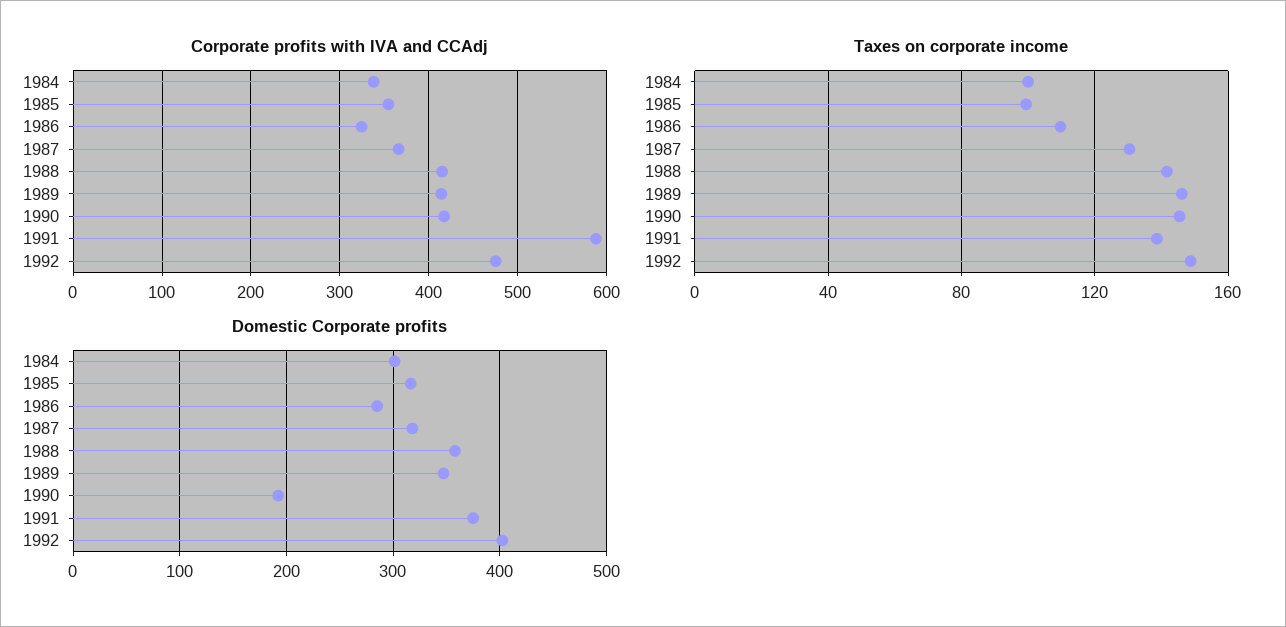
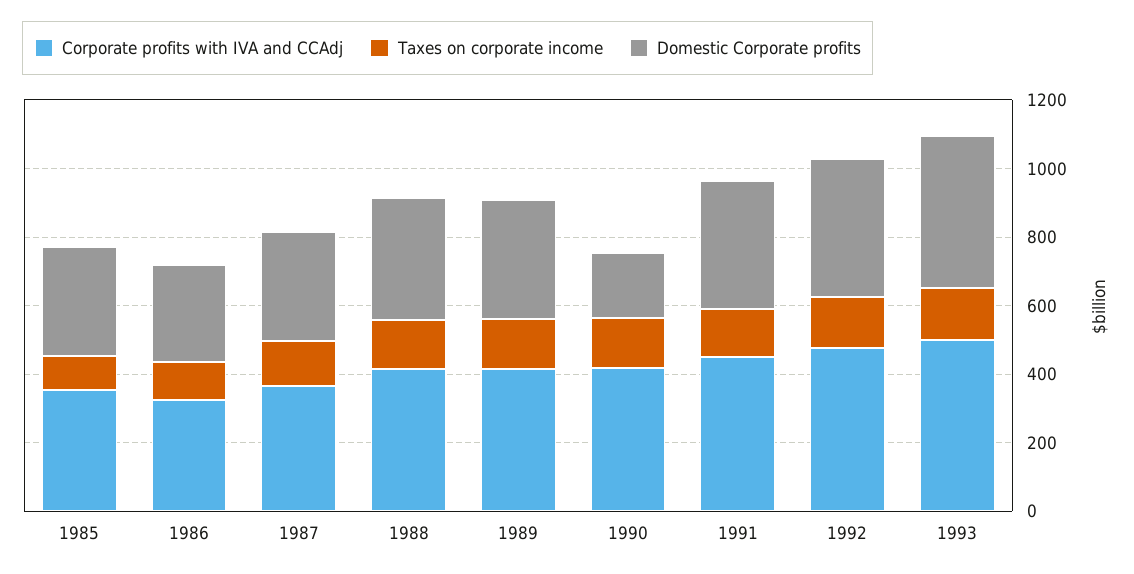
Corporate profits with IVA and CCAdj, 1984: 340 -> none
Corporate profits with IVA and CCAdj, 1991: 590 -> 450
Taxes on corporate income, 1984: 100 -> none
Domestic Corporate profits, 1984: 300 -> none
Corporate profits with IVA and CCAdj, 1993: none -> 500
Taxes on corporate income, 1993: none -> 150
Domestic Corporate profits, 1993: none -> 450

